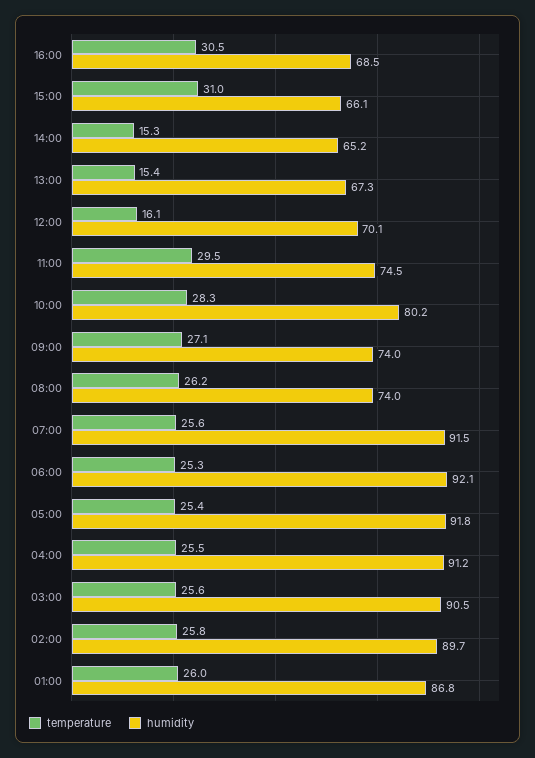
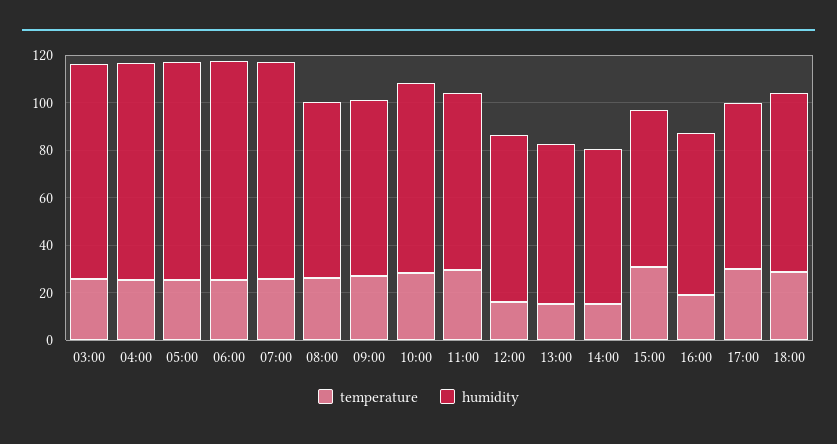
temperature, 16:00: 30.5 -> 20
temperature, 02:00: 25.8 -> none
humidity, 02:00: 89.7 -> none
temperature, 01:00: 26 -> none
humidity, 01:00: 86.8 -> none
temperature, 17:00: none -> 30
humidity, 17:00: none -> 70
temperature, 18:00: none -> 30
humidity, 18:00: none -> 75

